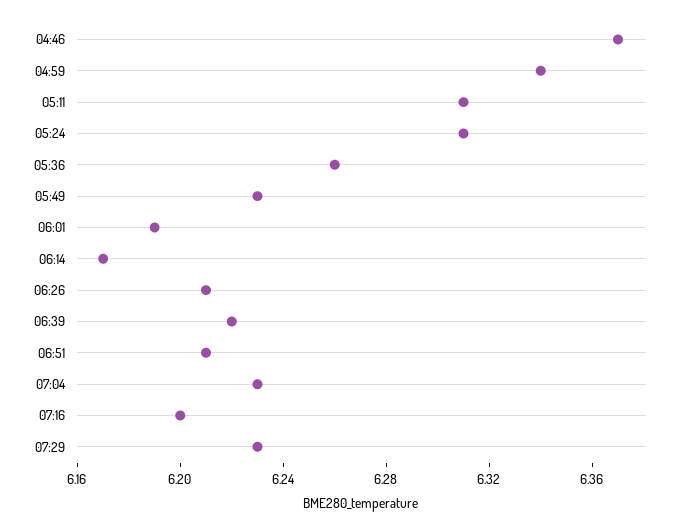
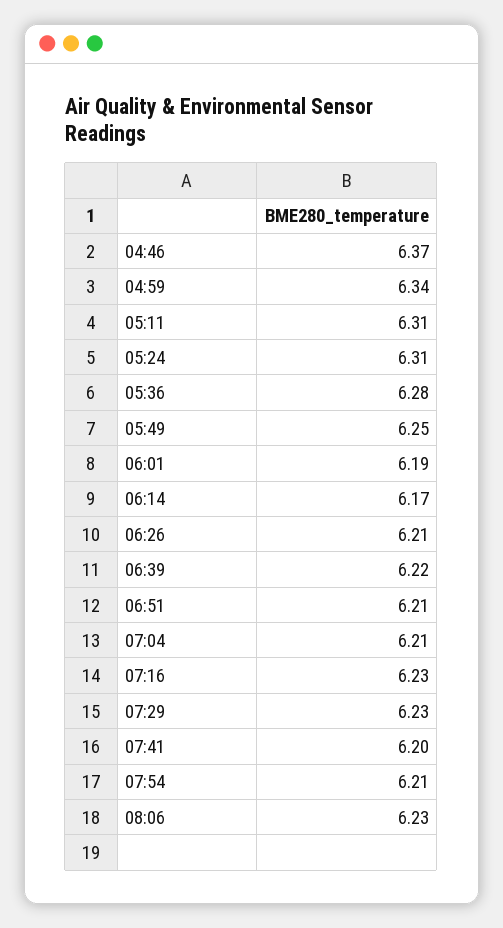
05:36: 6.26 -> 6.28
05:49: 6.23 -> 6.25
07:04: 6.23 -> 6.21
07:16: 6.2 -> 6.23
07:41: none -> 6.2
07:54: none -> 6.21
08:06: none -> 6.23

